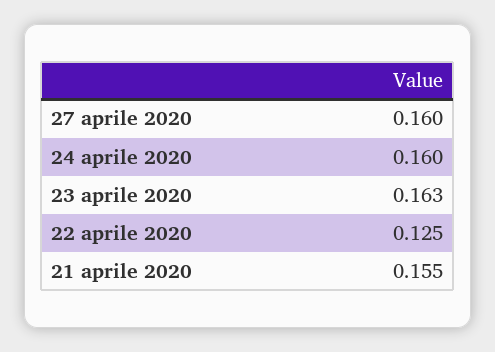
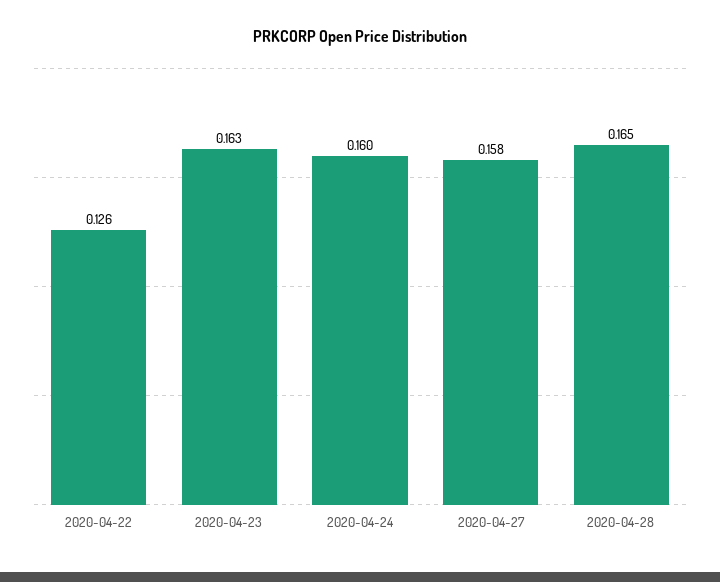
27 aprile 2020: 0.16 -> 0.158
22 aprile 2020: 0.125 -> 0.126
21 aprile 2020: 0.155 -> none
2020-04-28: none -> 0.165

